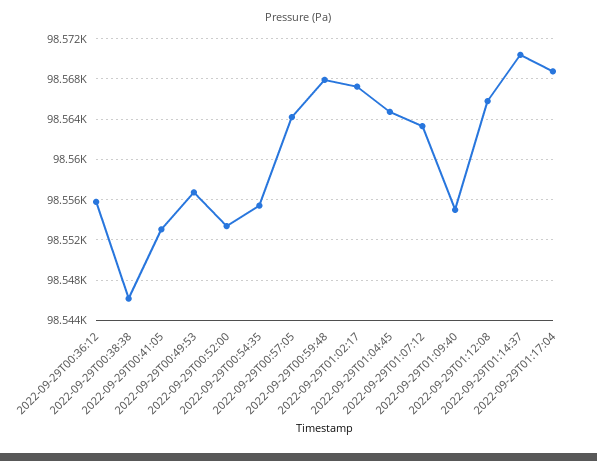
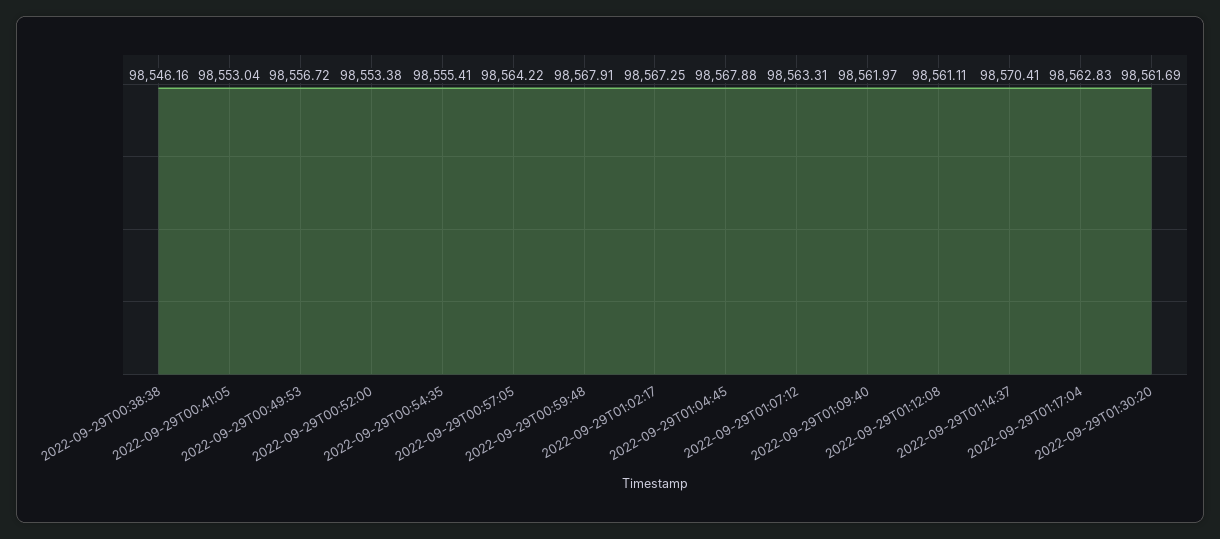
2022-09-29T00:36:12: 98556 -> none
2022-09-29T01:04:45: 98565 -> 98567.88
2022-09-29T01:09:40: 98555 -> 98561.97
2022-09-29T01:12:08: 98566 -> 98561.11
2022-09-29T01:17:04: 98569 -> 98562.83
2022-09-29T01:30:20: none -> 98561.69

